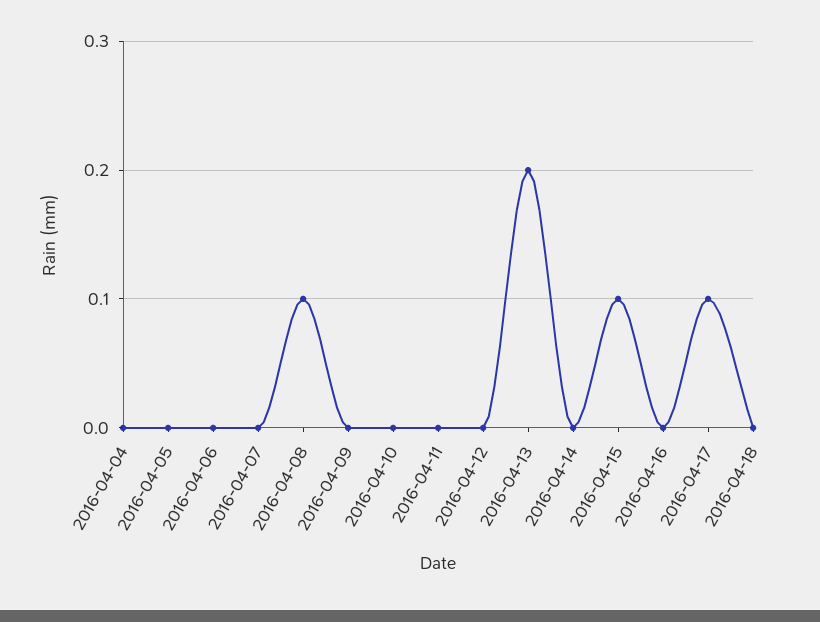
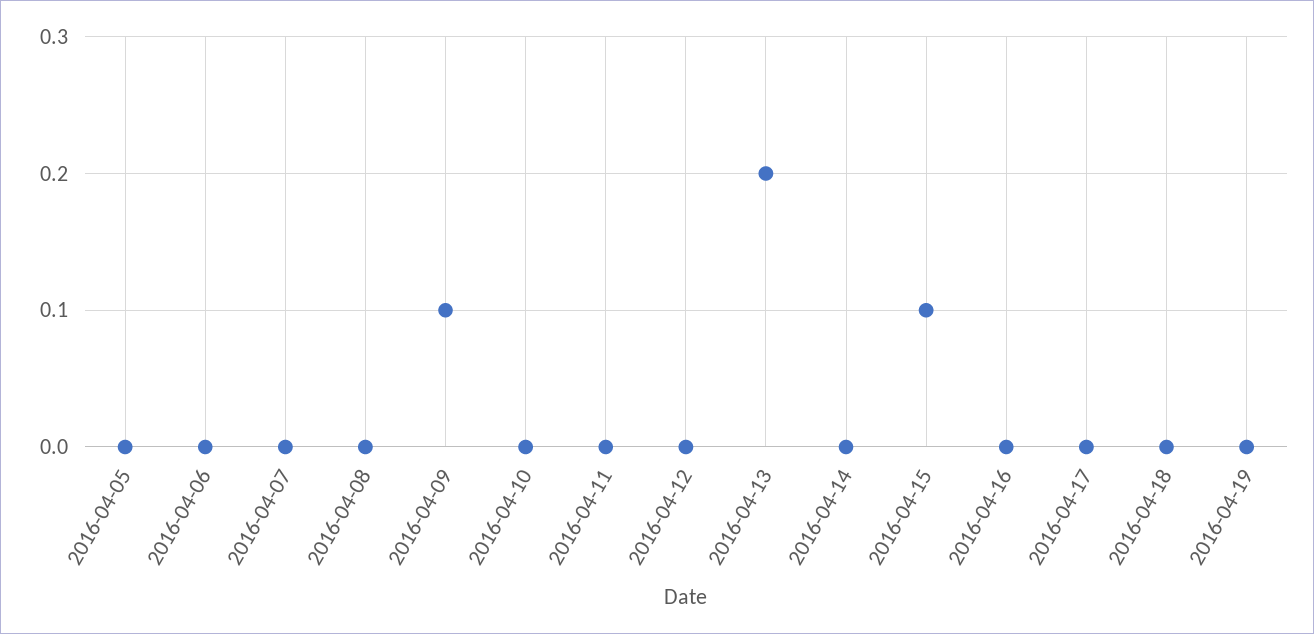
2016-04-04: 0 -> none
2016-04-08: 0.1 -> 0
2016-04-09: 0 -> 0.1
2016-04-17: 0.1 -> 0
2016-04-19: none -> 0

